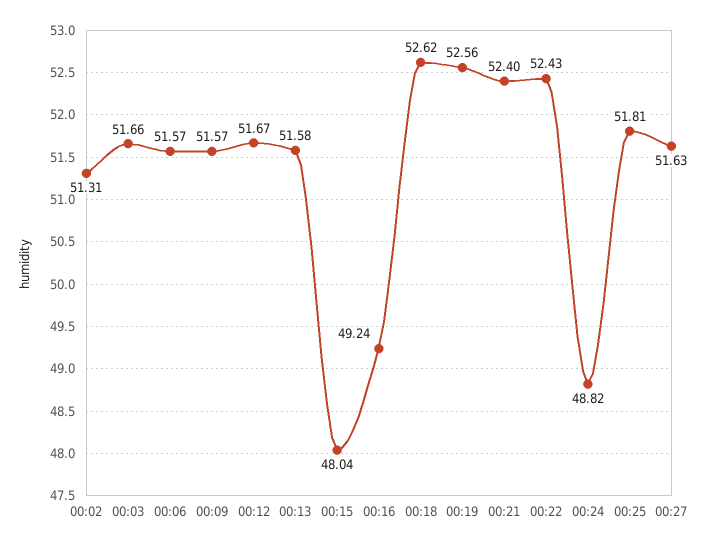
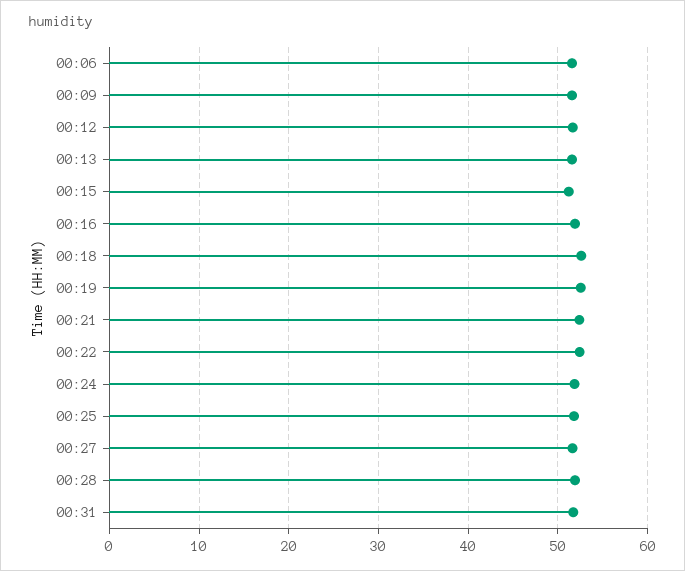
00:02: 51.31 -> none
00:03: 51.66 -> none
00:15: 48.04 -> 51
00:16: 49.24 -> 52
00:24: 48.82 -> 52
00:28: none -> 52
00:31: none -> 52

